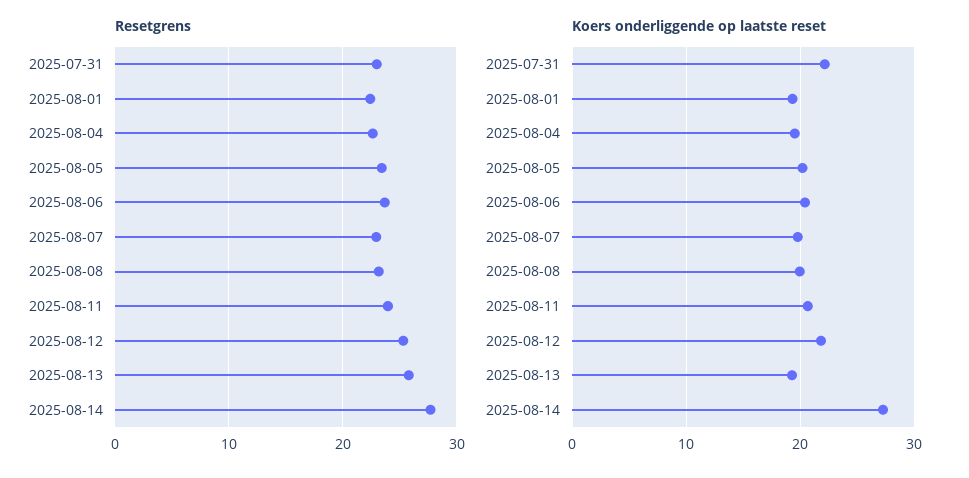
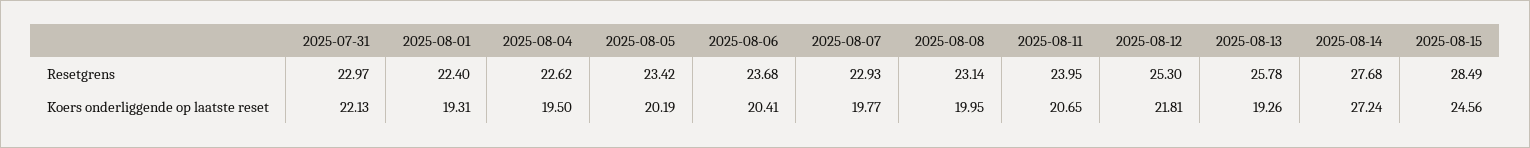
Resetgrens, 2025-08-15: none -> 28.49
Koers onderliggende op laatste reset, 2025-08-15: none -> 24.56

